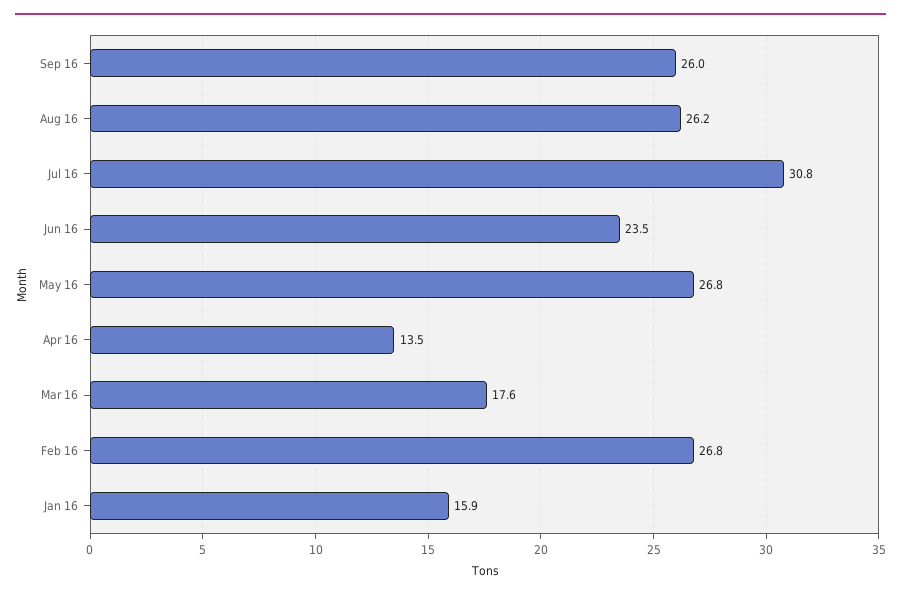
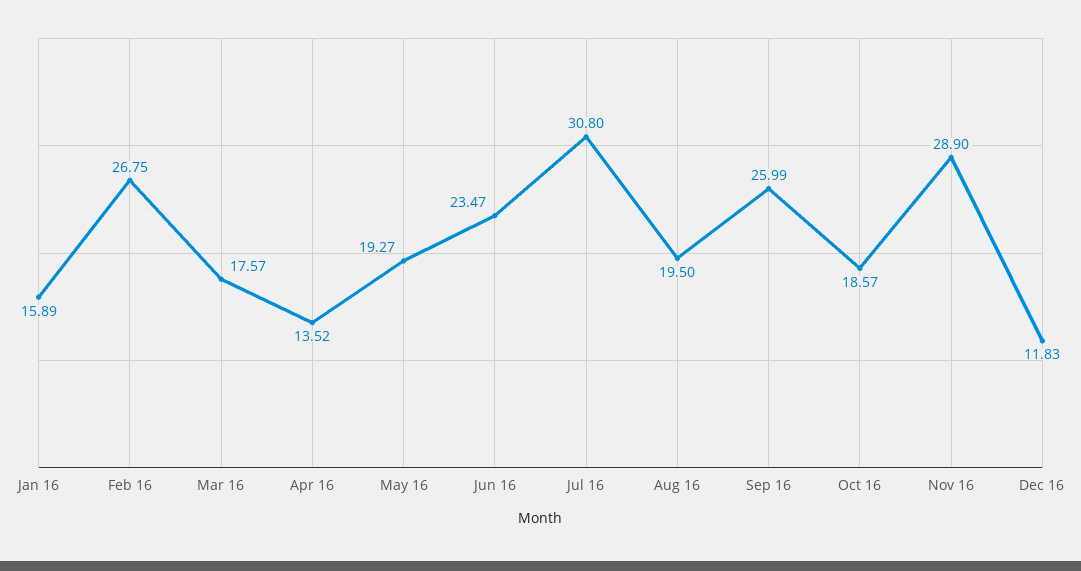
Aug 16: 26.2 -> 19.5
May 16: 26.8 -> 19.27
Oct 16: none -> 18.57
Nov 16: none -> 28.9
Dec 16: none -> 11.83

